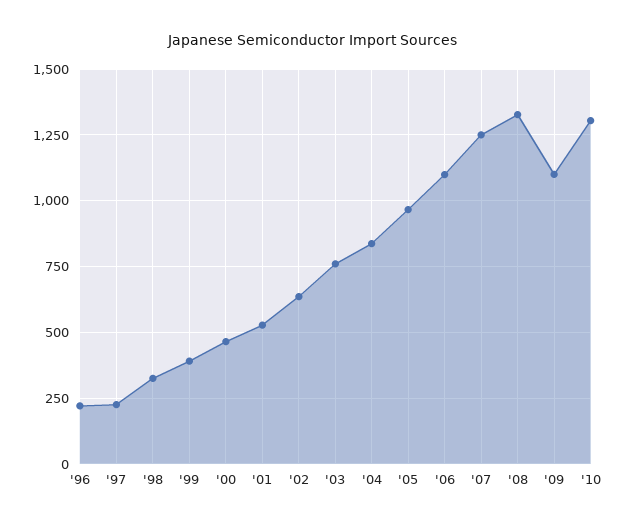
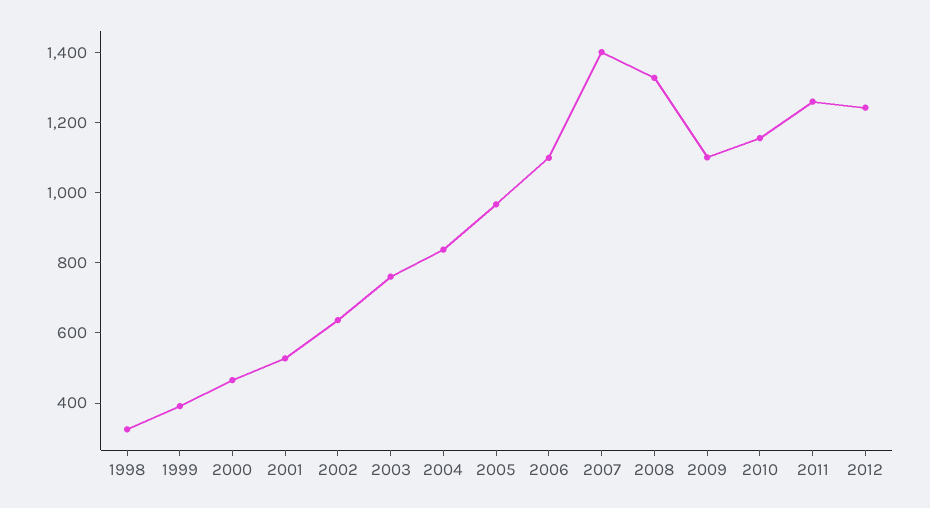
'96: 225 -> none
'97: 225 -> none
'07: 1250 -> 1400
'10: 1300 -> 1150
2011: none -> 1250
2012: none -> 1250

